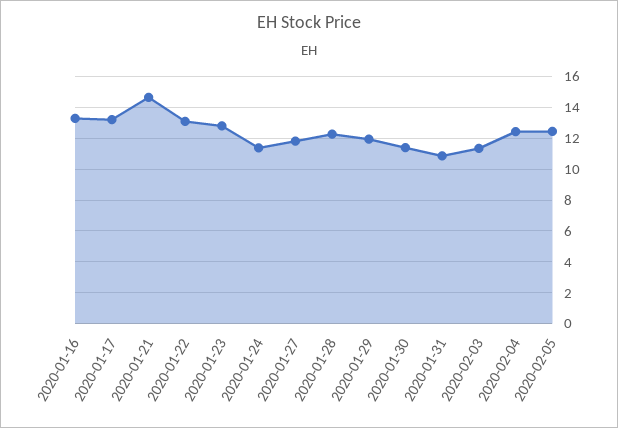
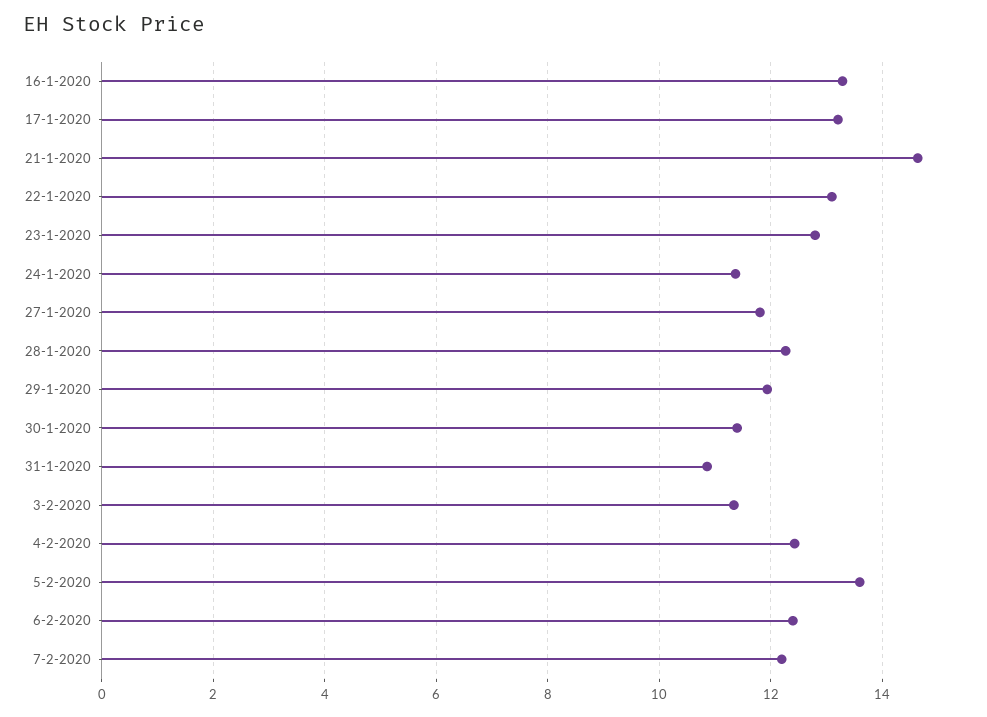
2020-02-05: 12.5 -> 13.6
6-2-2020: none -> 12.4
7-2-2020: none -> 12.2

